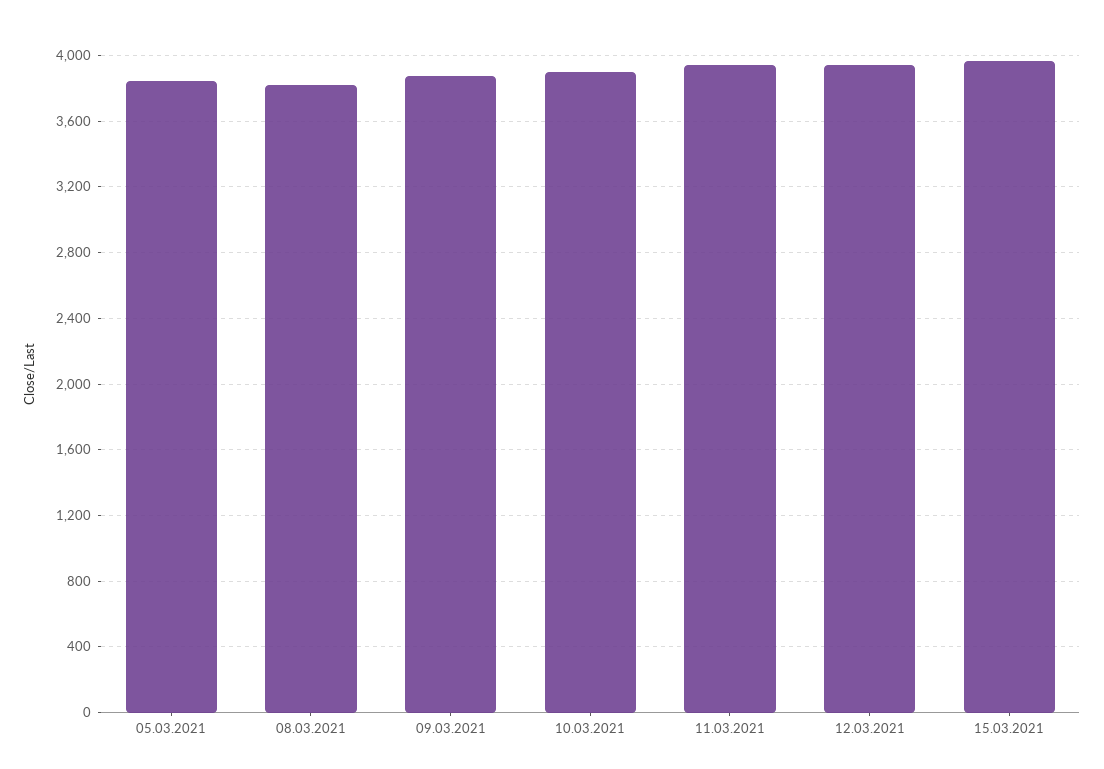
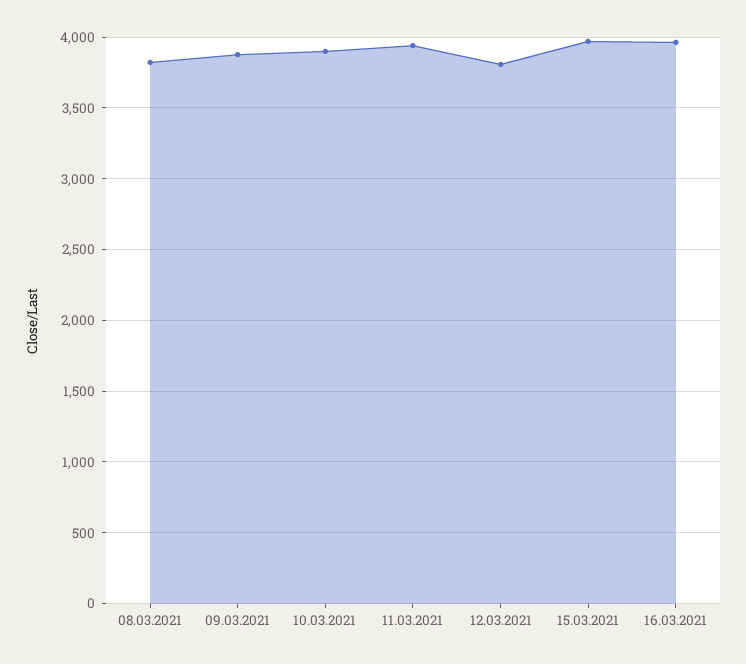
05.03.2021: 3850 -> none
12.03.2021: 3950 -> 3800
16.03.2021: none -> 3950

